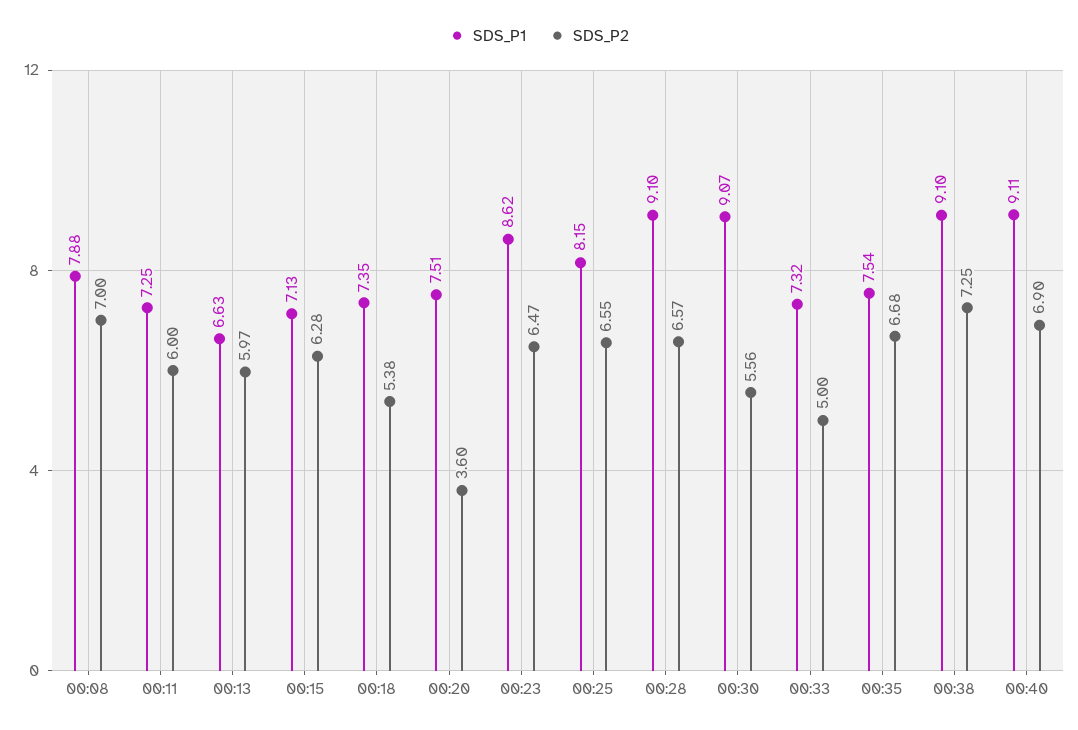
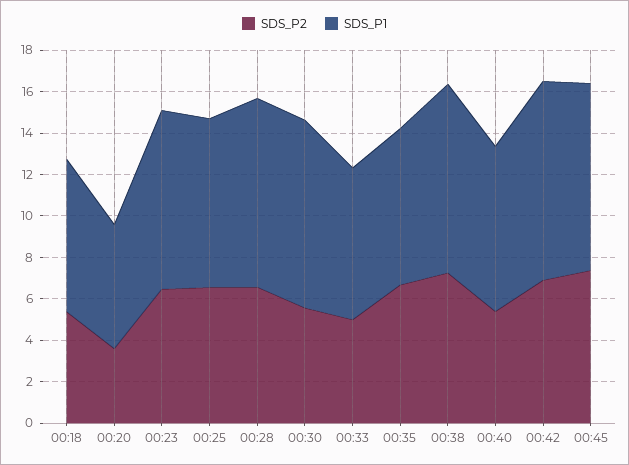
SDS_P1, 00:08: 7.88 -> none
SDS_P2, 00:08: 7 -> none
SDS_P1, 00:11: 7.25 -> none
SDS_P2, 00:11: 6 -> none
SDS_P1, 00:13: 6.63 -> none
SDS_P2, 00:13: 5.97 -> none
SDS_P1, 00:15: 7.13 -> none
SDS_P2, 00:15: 6.28 -> none
SDS_P1, 00:20: 7.51 -> 6
SDS_P1, 00:40: 9.11 -> 8
SDS_P2, 00:40: 6.9 -> 5.5
SDS_P2, 00:42: none -> 7
SDS_P1, 00:42: none -> 9.5
SDS_P2, 00:45: none -> 7.5
SDS_P1, 00:45: none -> 9

